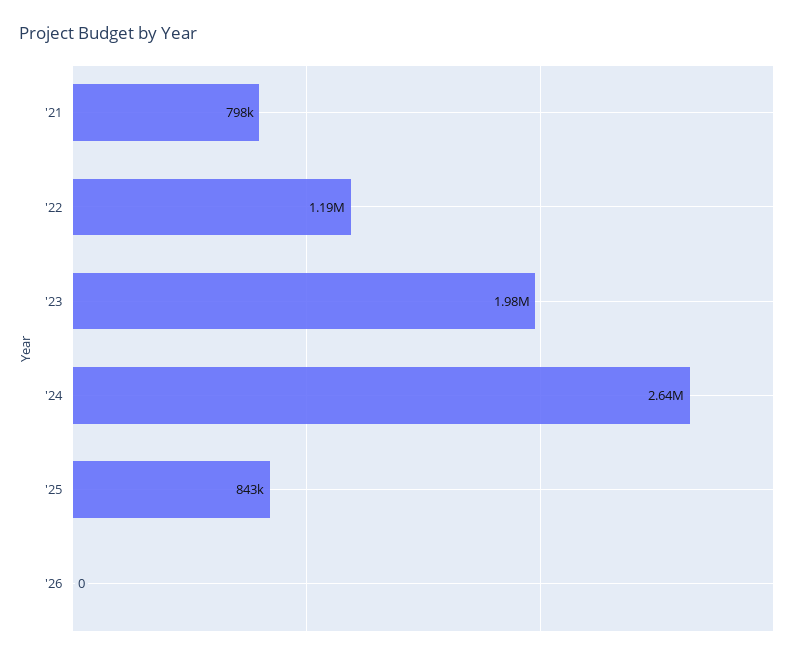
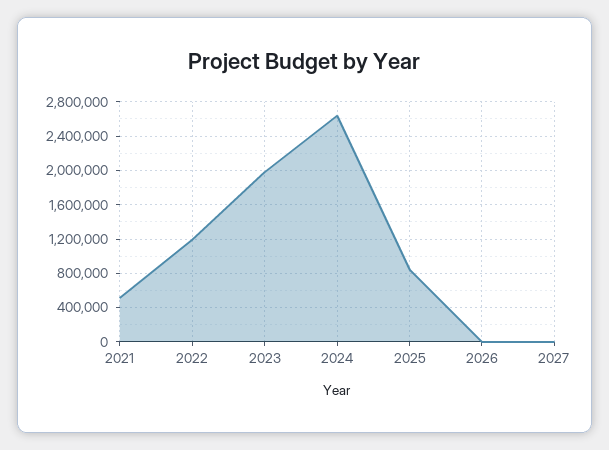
'21: 798000 -> 500000
2027: none -> 0

